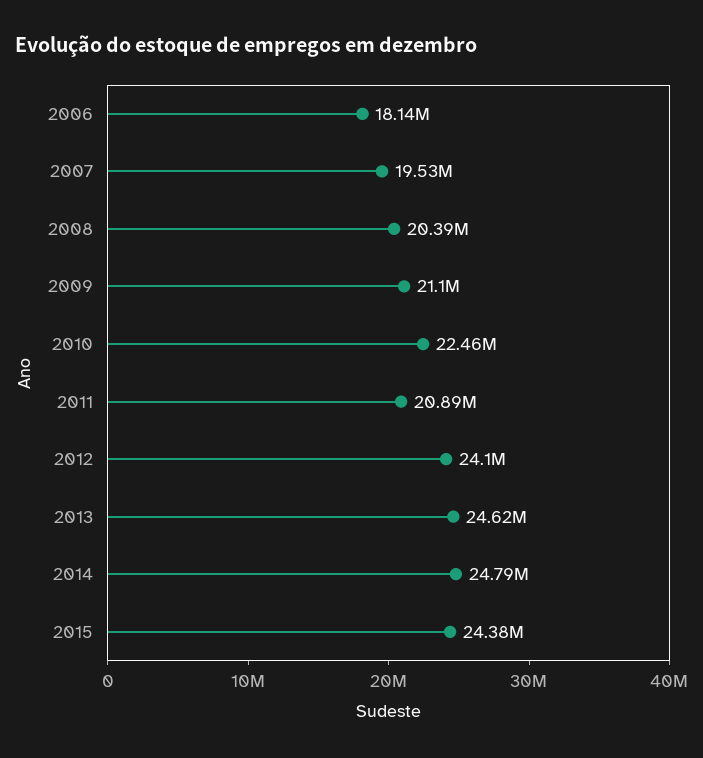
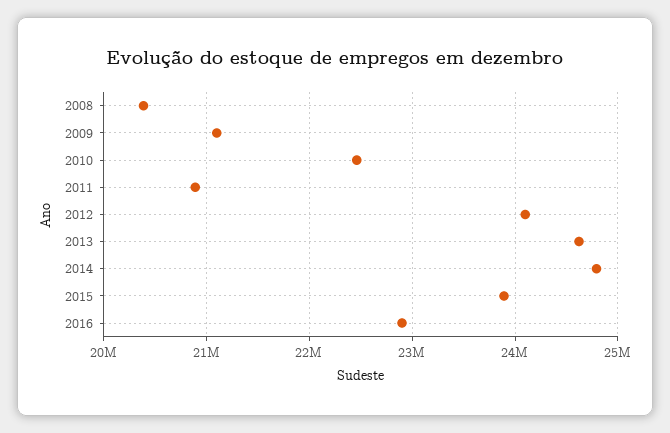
2006: 18140000 -> none
2007: 19530000 -> none
2015: 24380000 -> 23900000
2016: none -> 22900000

